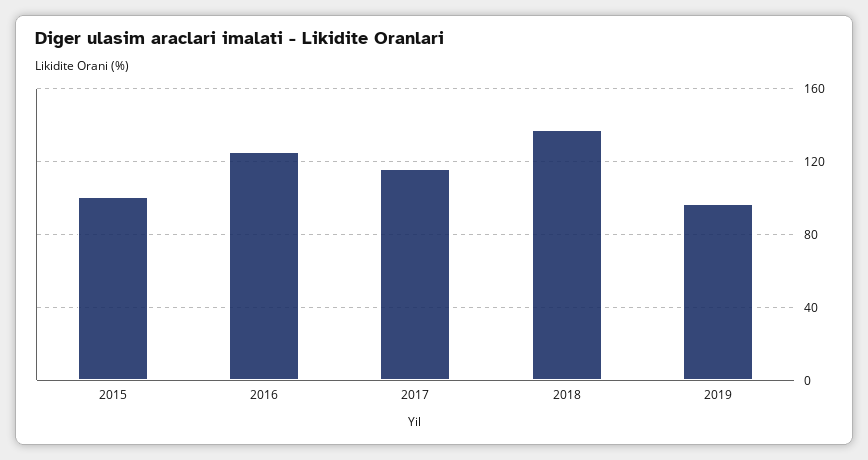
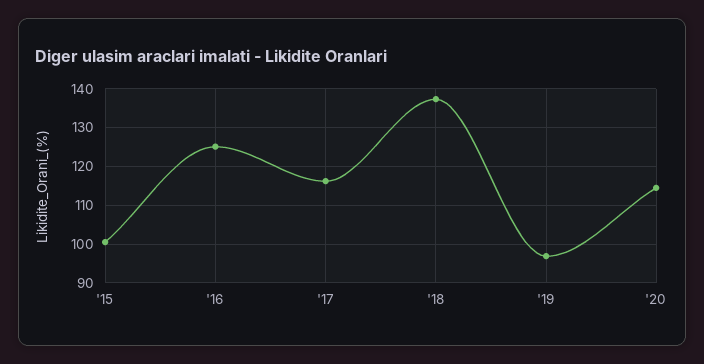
'20: none -> 114

